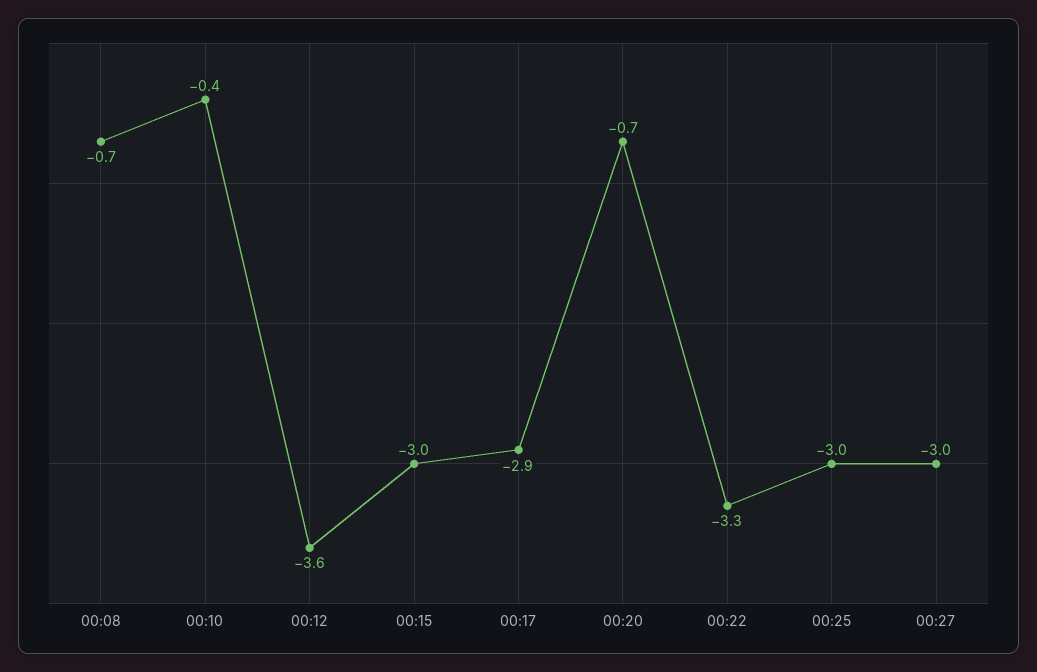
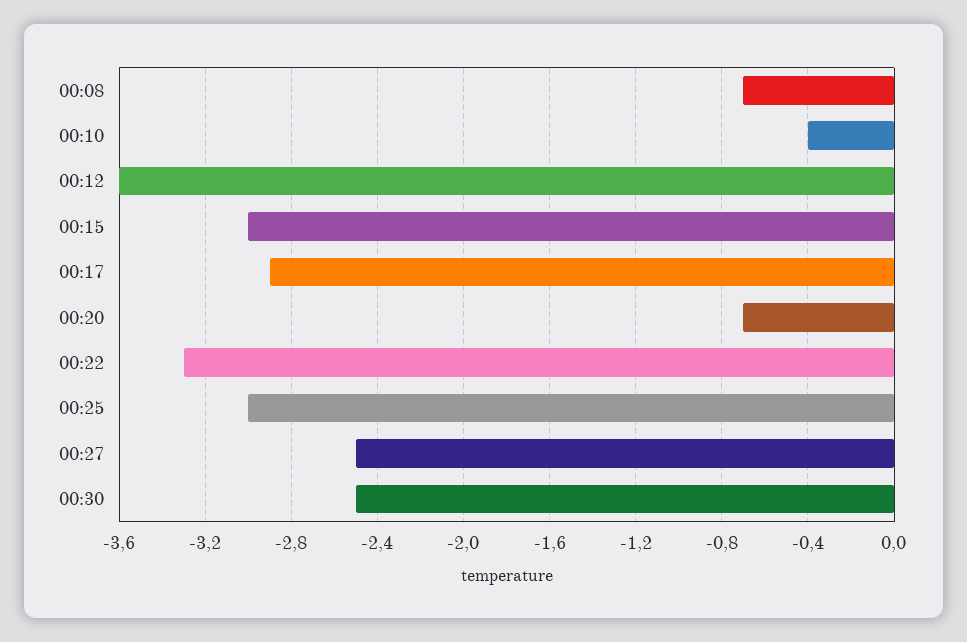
00:27: -3 -> -2.5
00:30: none -> -2.5

